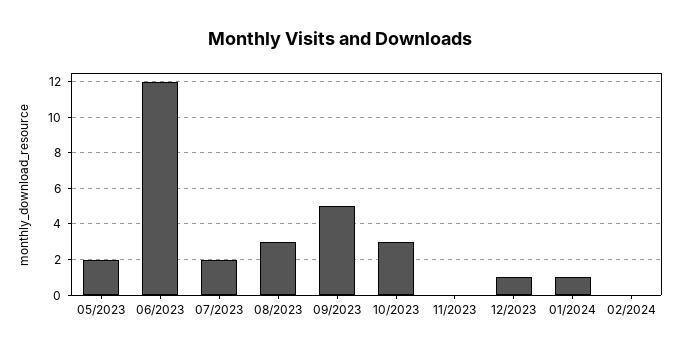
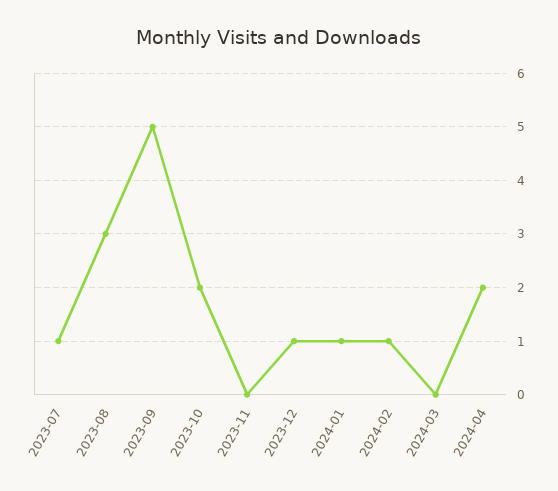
05/2023: 2 -> none
06/2023: 12 -> none
07/2023: 2 -> 1
10/2023: 3 -> 2
02/2024: 0 -> 1
2024-03: none -> 0
2024-04: none -> 2

